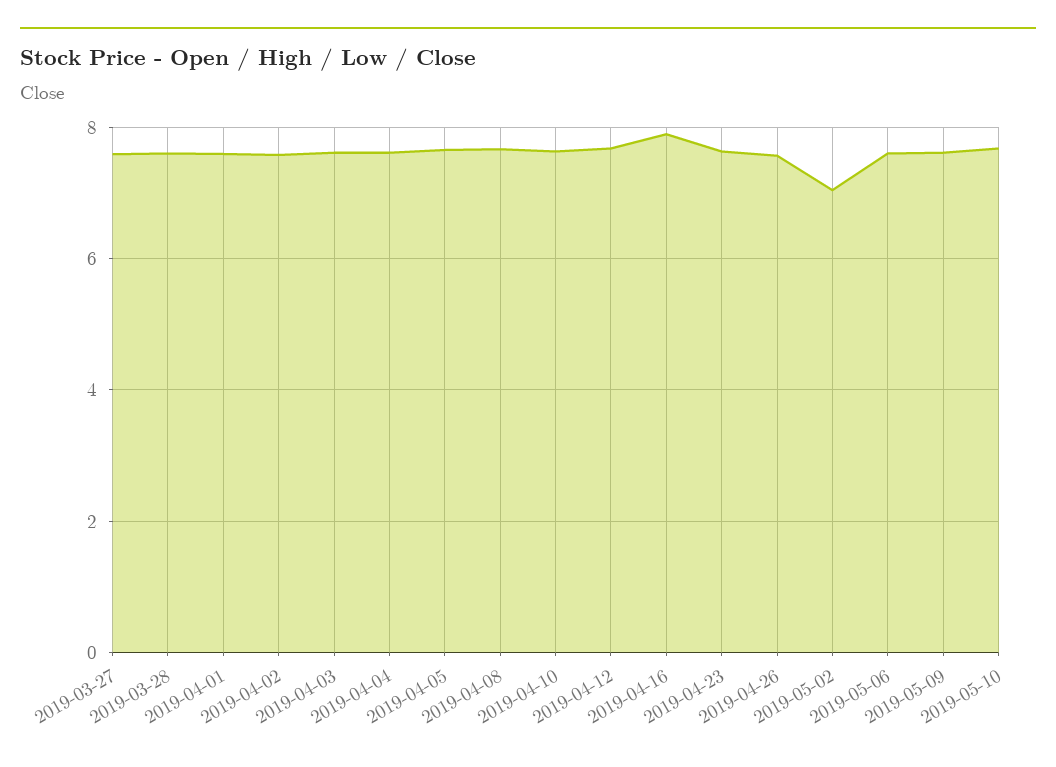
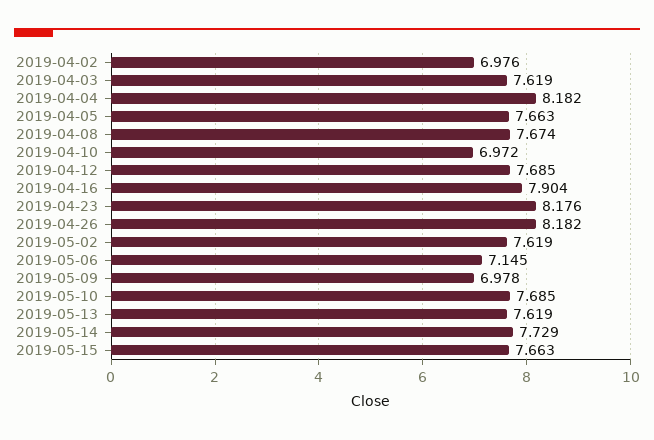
2019-03-27: 7.6 -> none
2019-03-28: 7.6 -> none
2019-04-01: 7.6 -> none
2019-04-02: 7.6 -> 6.976
2019-04-04: 7.6 -> 8.182
2019-04-10: 7.6 -> 6.972
2019-04-23: 7.6 -> 8.176
2019-04-26: 7.6 -> 8.182
2019-05-02: 7 -> 7.619
2019-05-06: 7.6 -> 7.145
2019-05-09: 7.6 -> 6.978
2019-05-13: none -> 7.619
2019-05-14: none -> 7.729
2019-05-15: none -> 7.663

